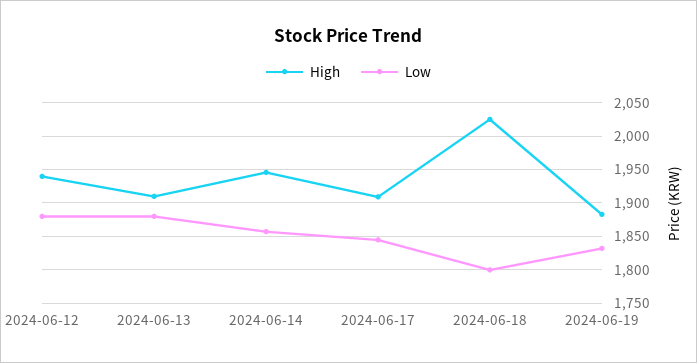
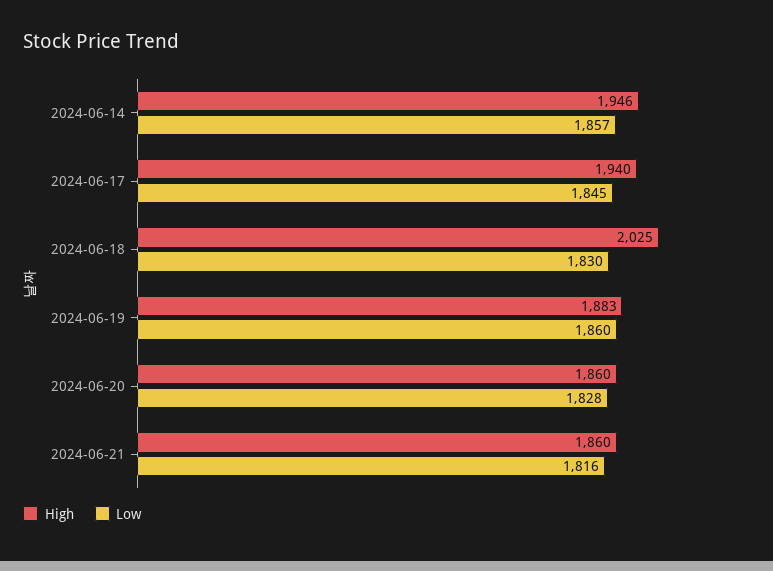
High, 2024-06-12: 1940 -> none
Low, 2024-06-12: 1880 -> none
High, 2024-06-13: 1910 -> none
Low, 2024-06-13: 1880 -> none
High, 2024-06-17: 1910 -> 1940
Low, 2024-06-18: 1800 -> 1830
Low, 2024-06-19: 1830 -> 1860
High, 2024-06-20: none -> 1860
Low, 2024-06-20: none -> 1828
High, 2024-06-21: none -> 1860
Low, 2024-06-21: none -> 1816

